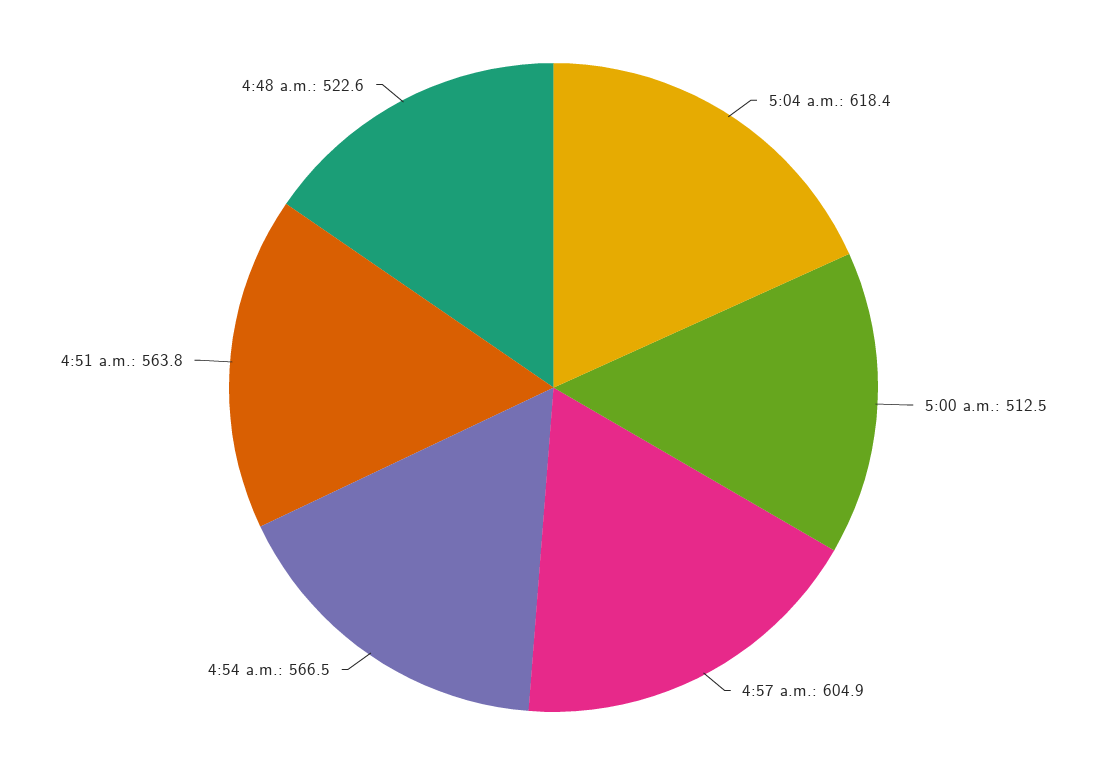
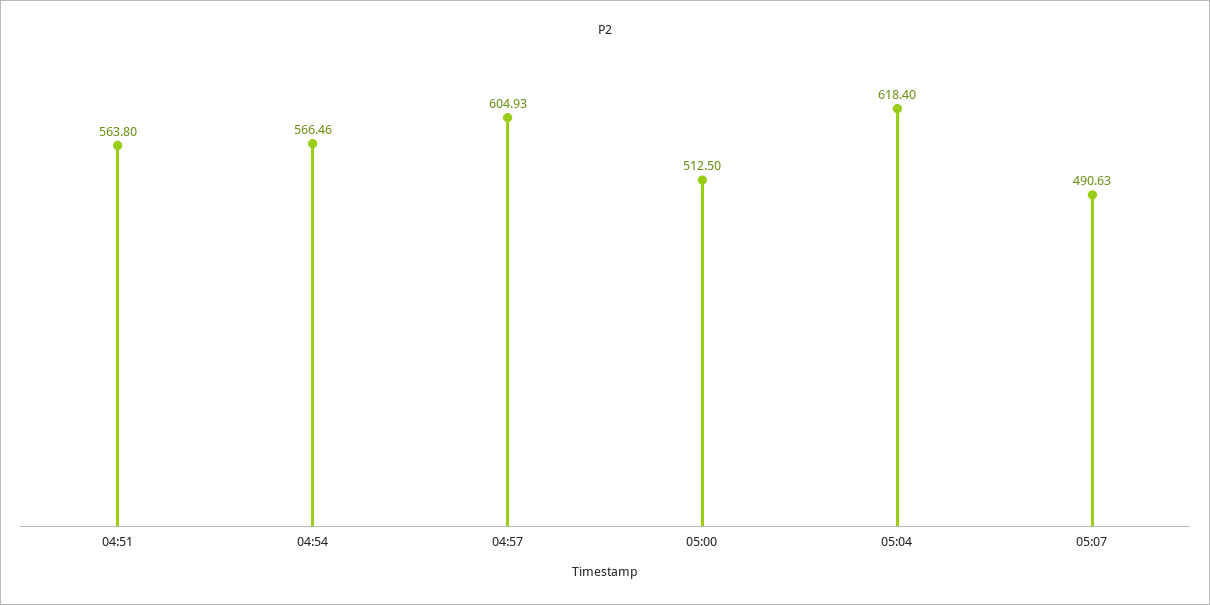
4:48 a.m.: 522.6 -> none
05:07: none -> 490.63

